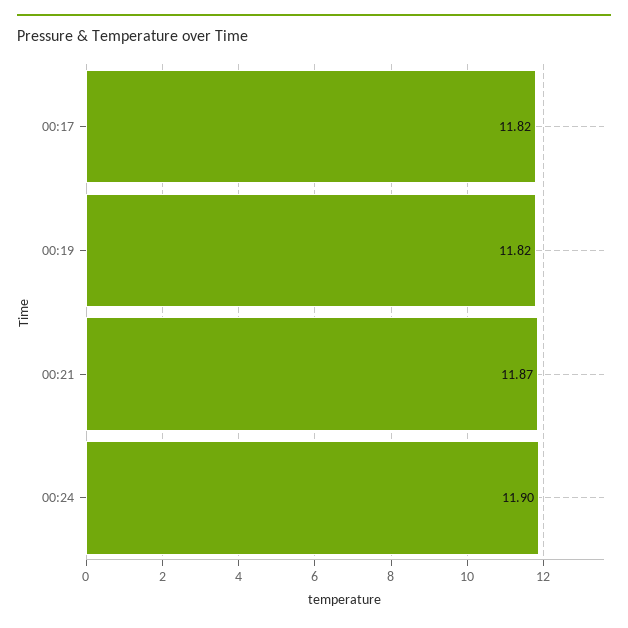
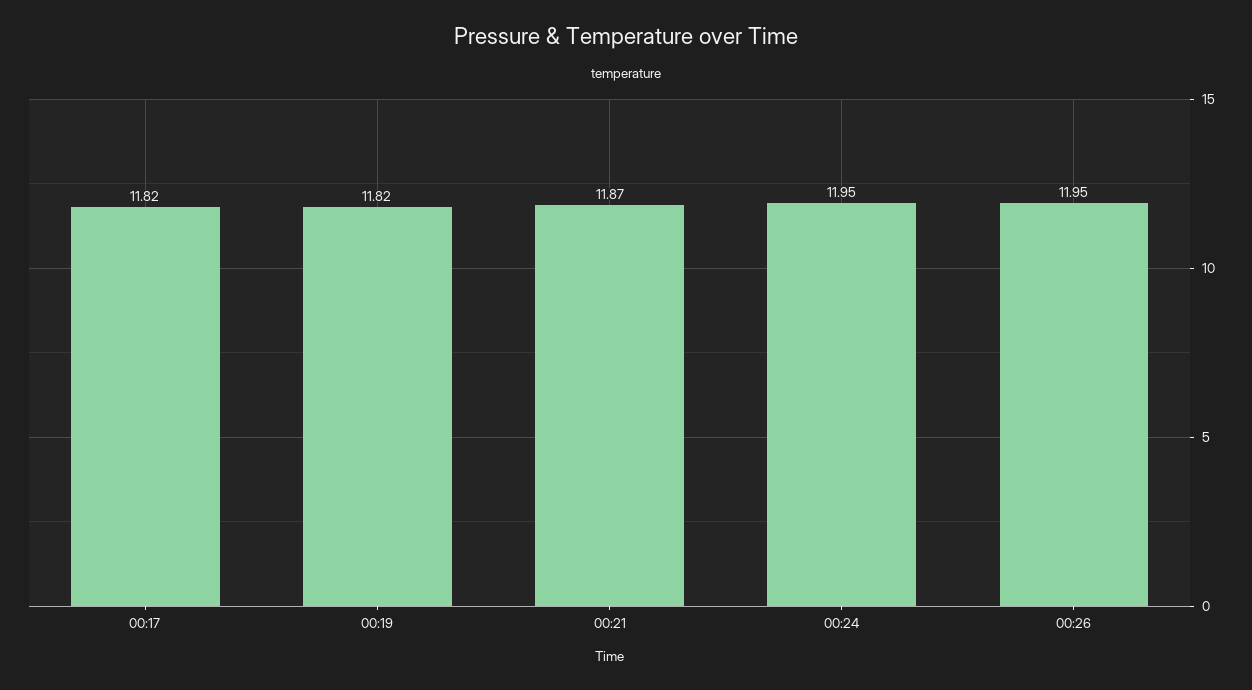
00:24: 11.9 -> 11.95
00:26: none -> 11.95

